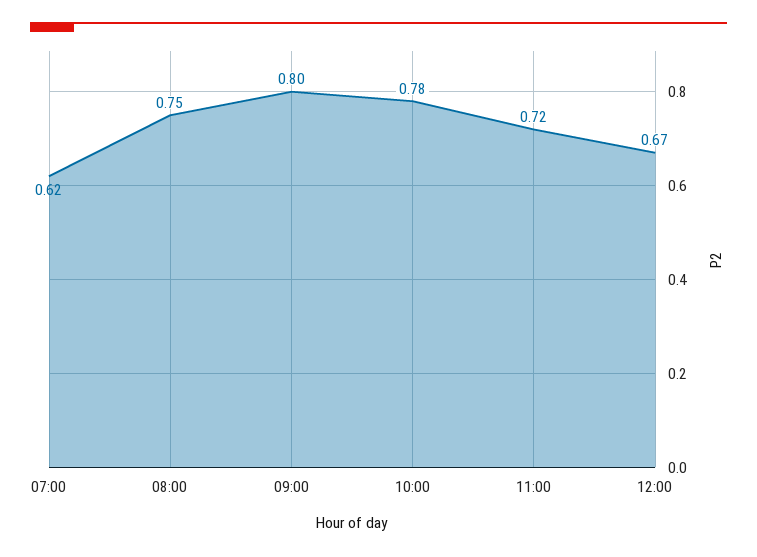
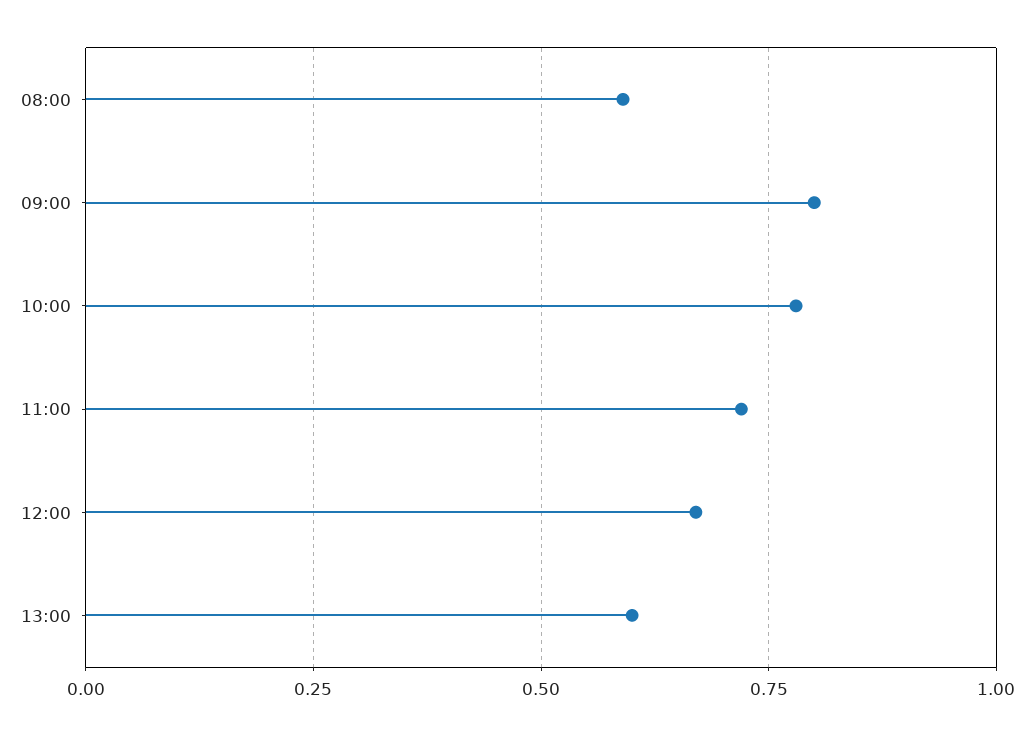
07:00: 0.62 -> none
08:00: 0.75 -> 0.6
13:00: none -> 0.6

